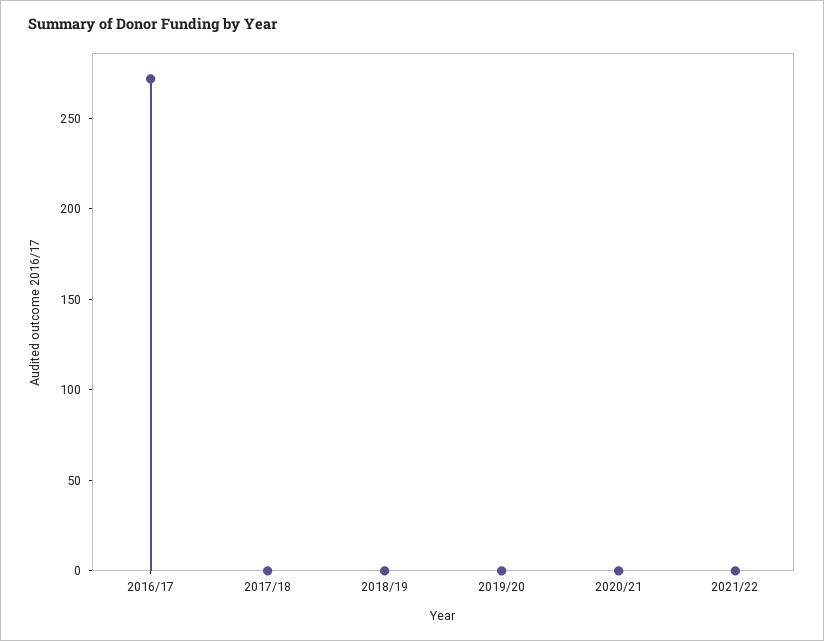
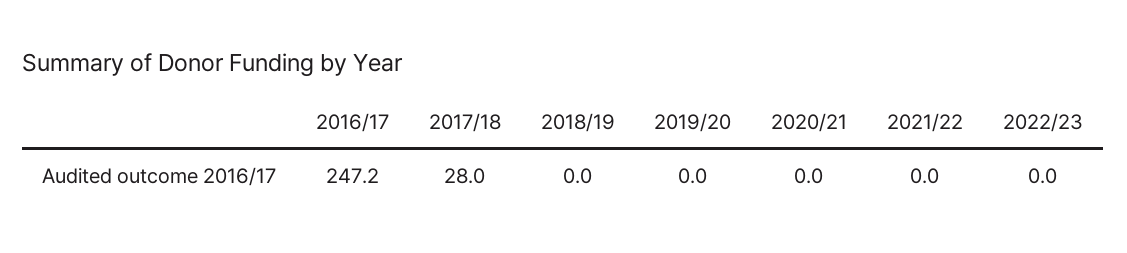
2016/17: 270 -> 247.2
2017/18: 0 -> 28
2022/23: none -> 0

